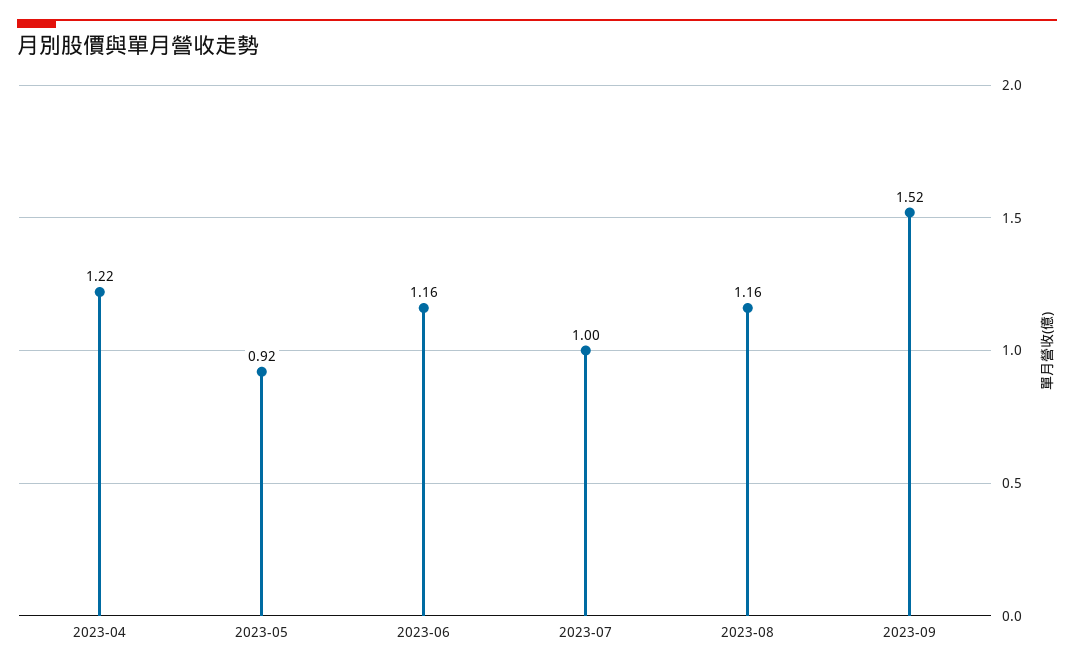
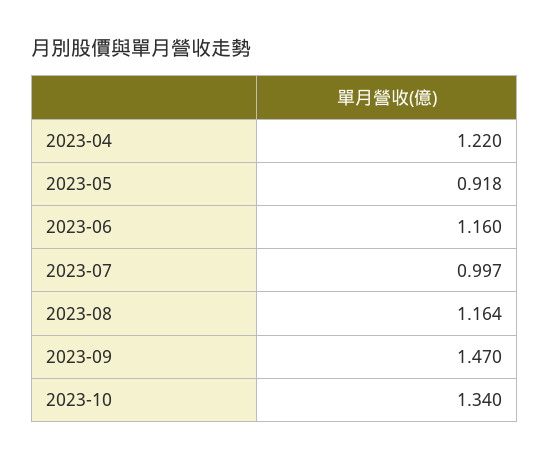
2023-09: 1.52 -> 1.47
2023-10: none -> 1.34

